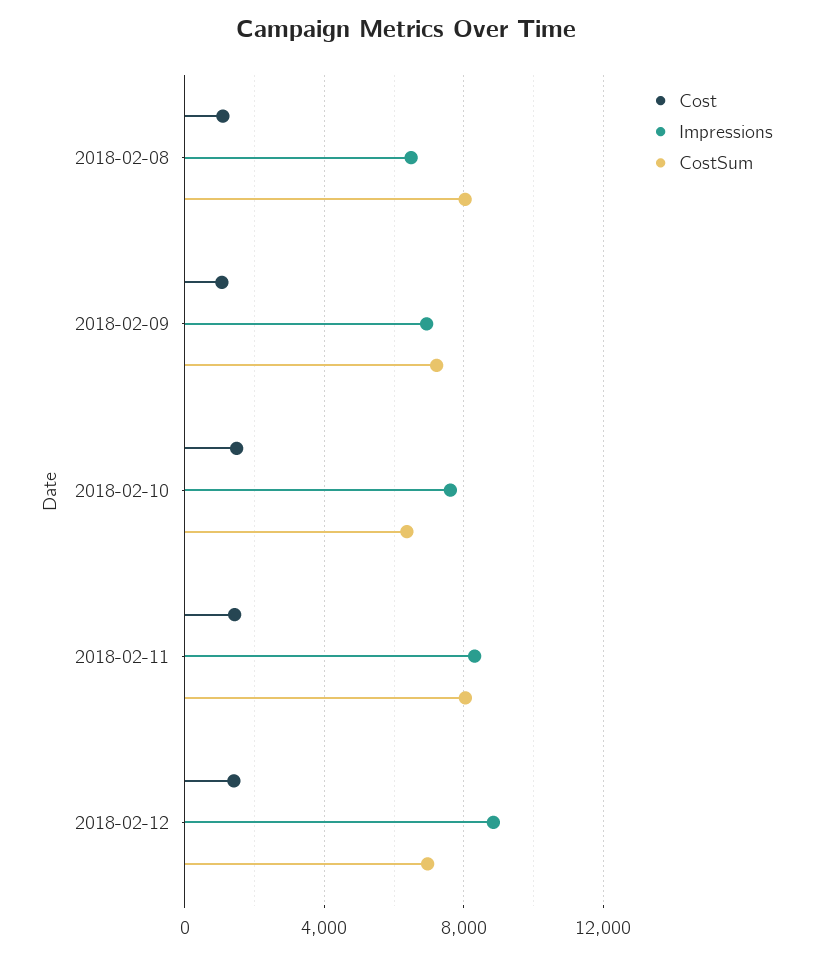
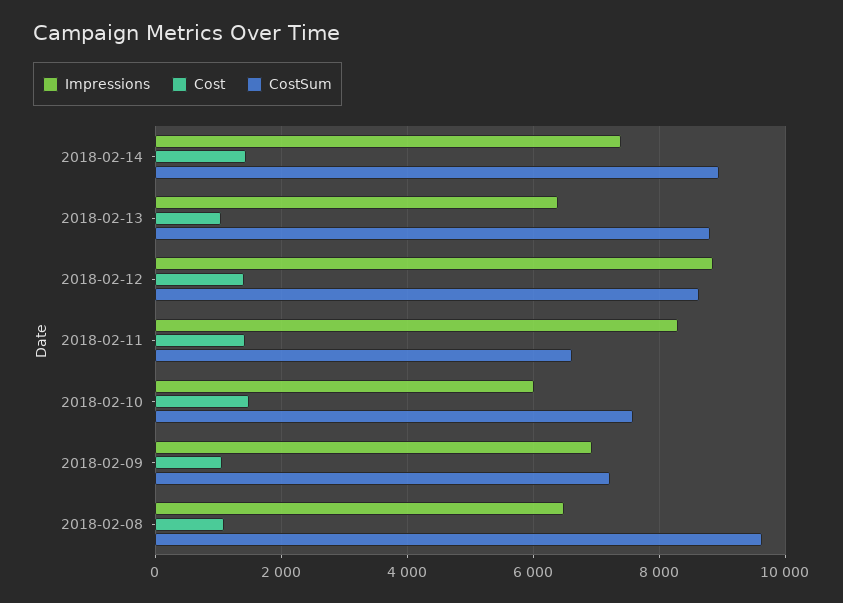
CostSum, 2018-02-08: 8000 -> 9600
Impressions, 2018-02-10: 7500 -> 6000
CostSum, 2018-02-10: 6500 -> 7600
CostSum, 2018-02-11: 8000 -> 6600
CostSum, 2018-02-12: 7000 -> 8600
Impressions, 2018-02-14: none -> 7400
Cost, 2018-02-14: none -> 1400
CostSum, 2018-02-14: none -> 9000
Impressions, 2018-02-13: none -> 6400
Cost, 2018-02-13: none -> 1000
CostSum, 2018-02-13: none -> 8800

